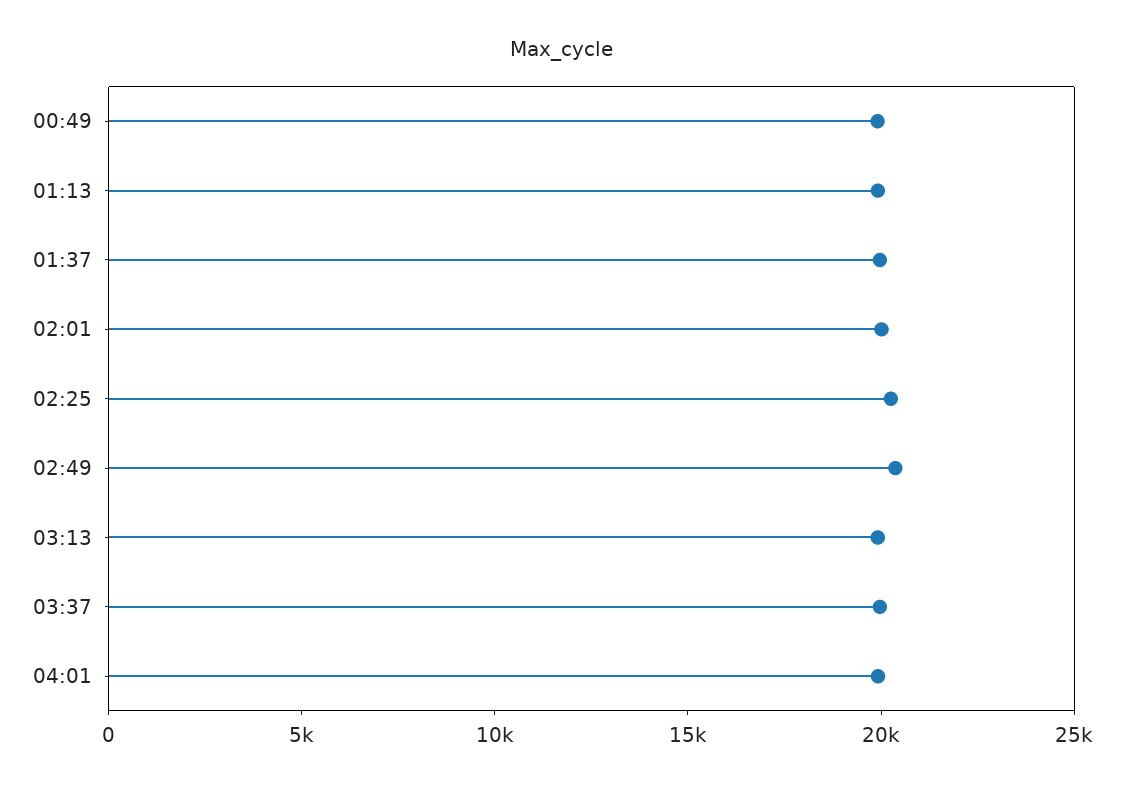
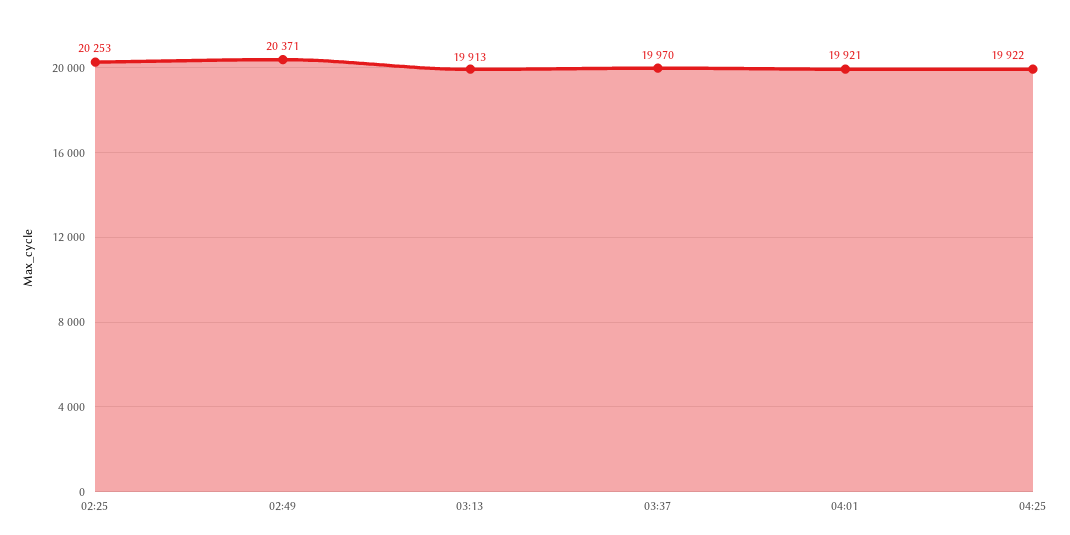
00:49: 20000 -> none
01:13: 20000 -> none
01:37: 20000 -> none
02:01: 20000 -> none
04:25: none -> 19922

